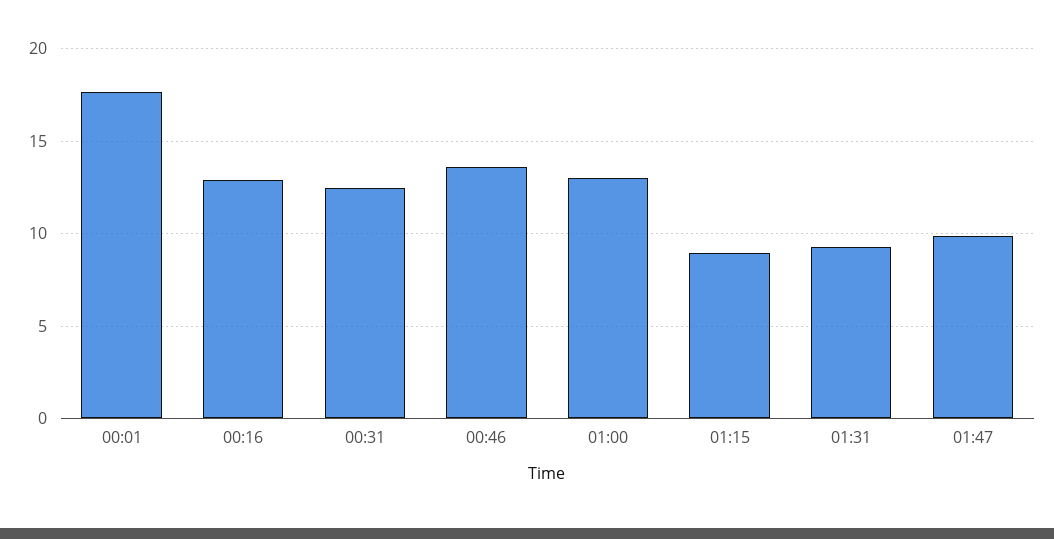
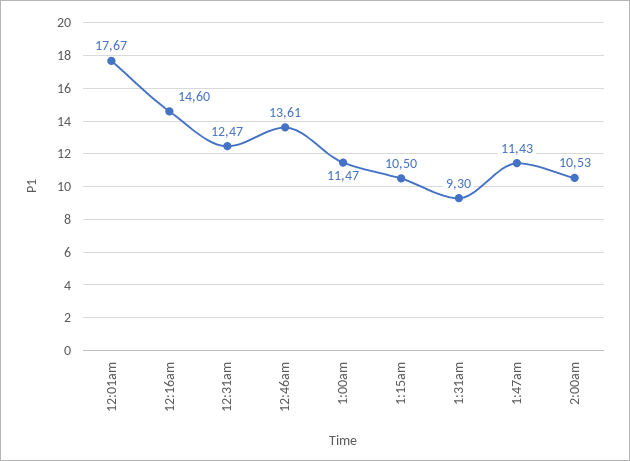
00:16: 13 -> 14.6
01:00: 13 -> 11.47
01:15: 9 -> 10.5
01:47: 10 -> 11.43
2:00am: none -> 10.53

